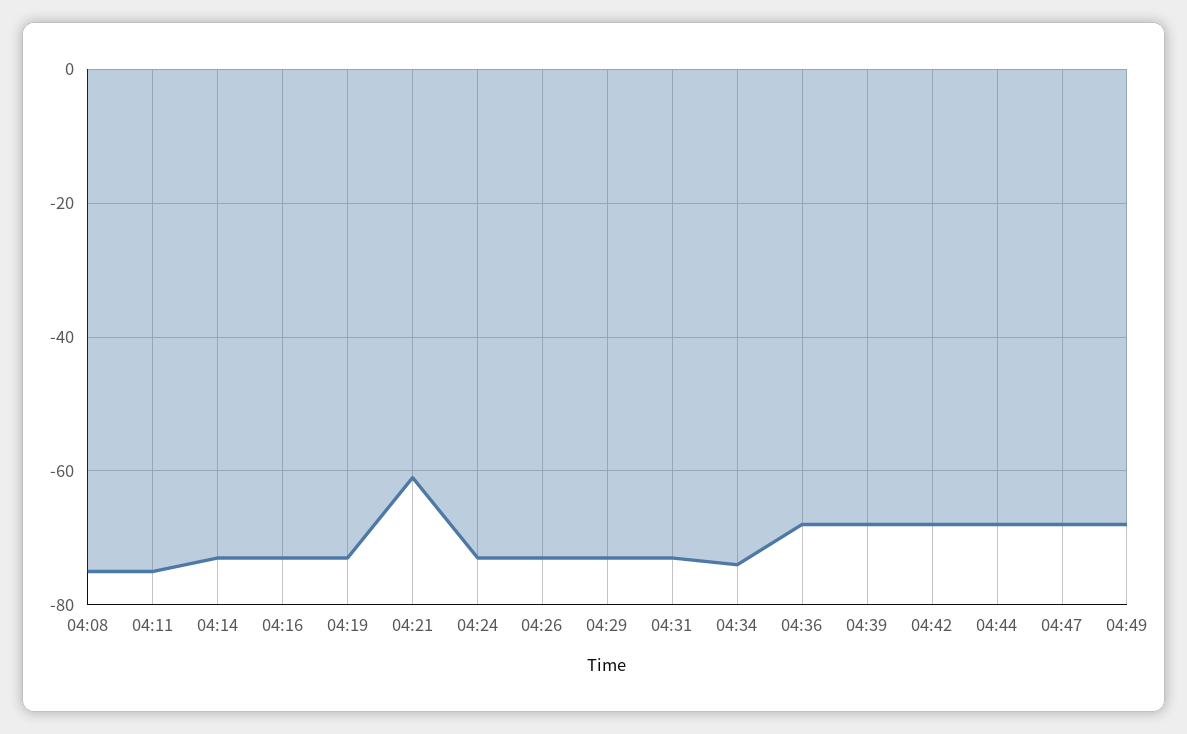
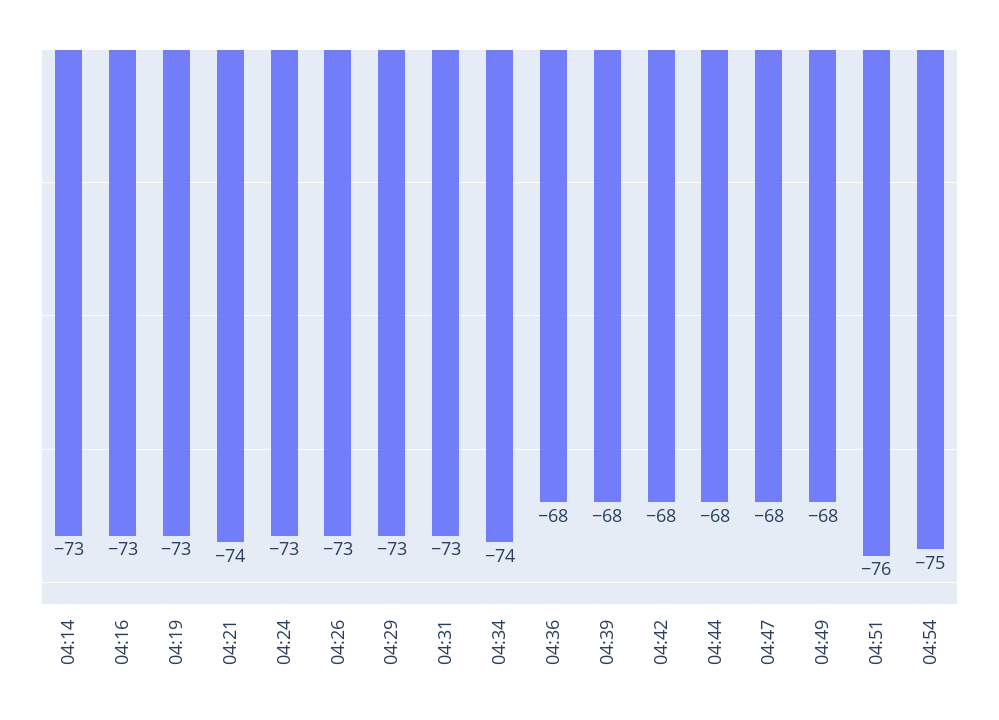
04:08: -75 -> none
04:11: -75 -> none
04:21: -60 -> -74
04:51: none -> -76
04:54: none -> -75

